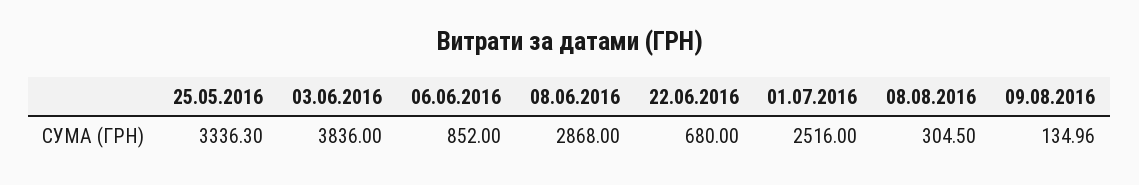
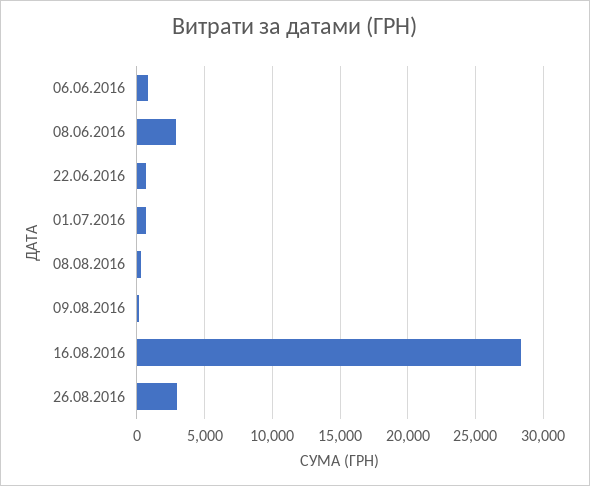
25.05.2016: 3336.3 -> none
03.06.2016: 3836 -> none
01.07.2016: 2516 -> 500
16.08.2016: none -> 28500
26.08.2016: none -> 3000

